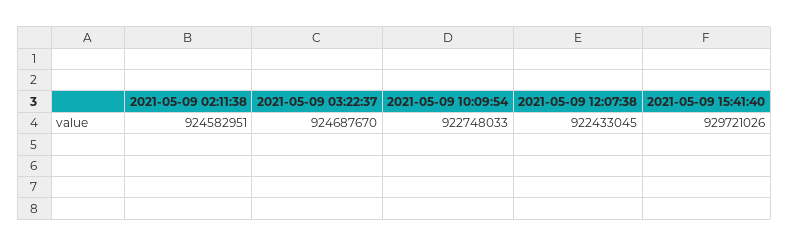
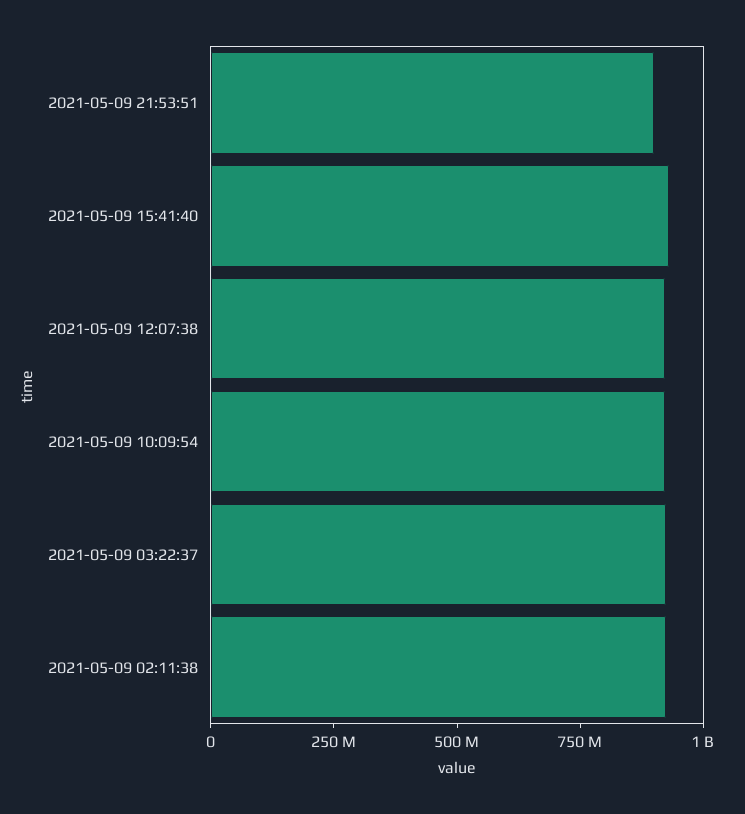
2021-05-09 21:53:51: none -> 900000000

